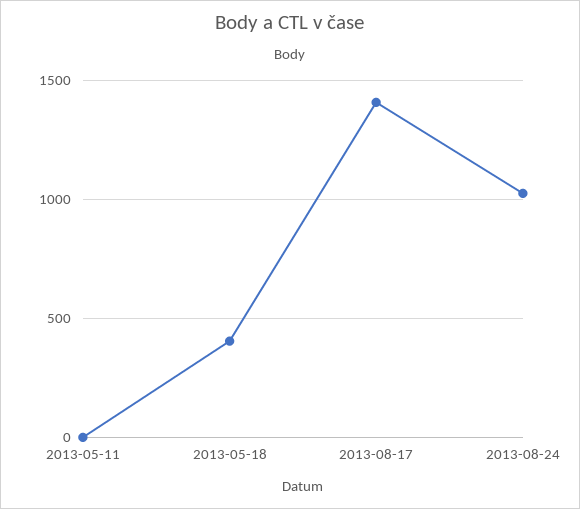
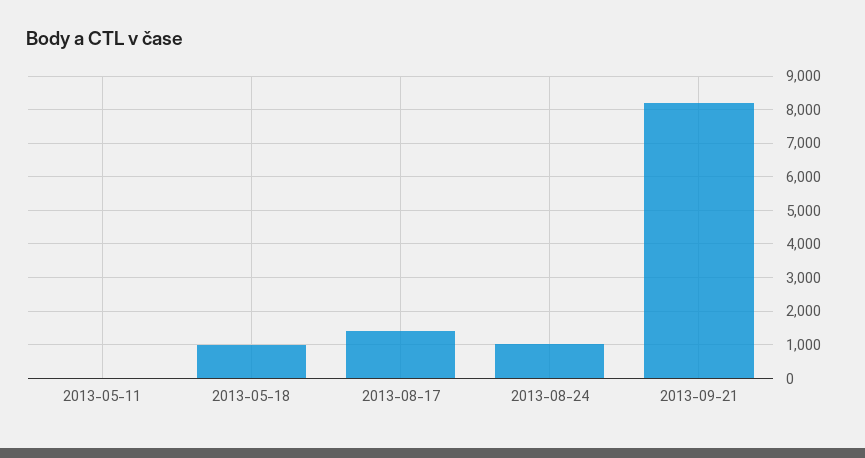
2013-05-18: 400 -> 1000
2013-09-21: none -> 8200

